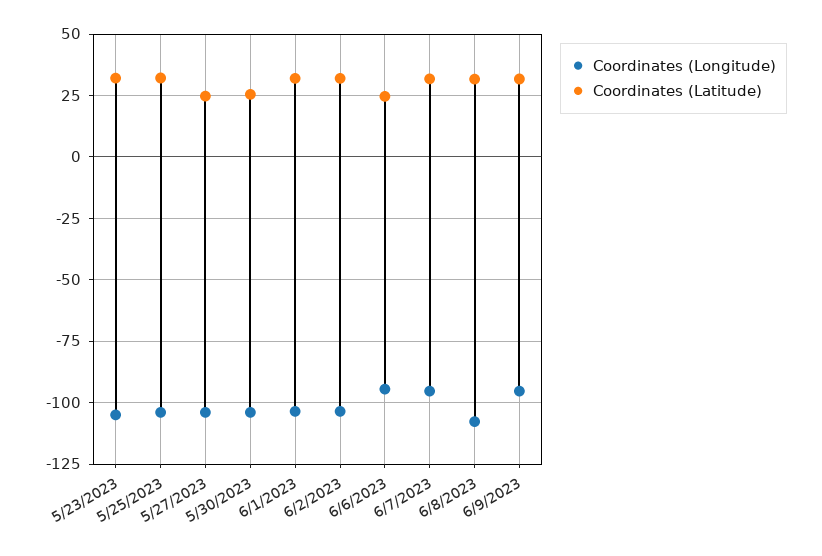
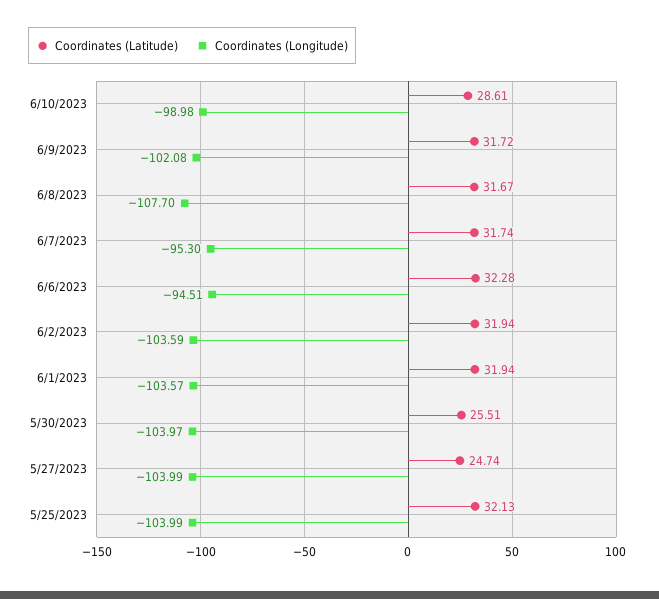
Coordinates (Longitude), 5/23/2023: -105 -> none
Coordinates (Latitude), 5/23/2023: 32.5 -> none
Coordinates (Latitude), 6/6/2023: 25 -> 32.28
Coordinates (Longitude), 6/9/2023: -95 -> -102.08
Coordinates (Latitude), 6/10/2023: none -> 28.61
Coordinates (Longitude), 6/10/2023: none -> -98.98

